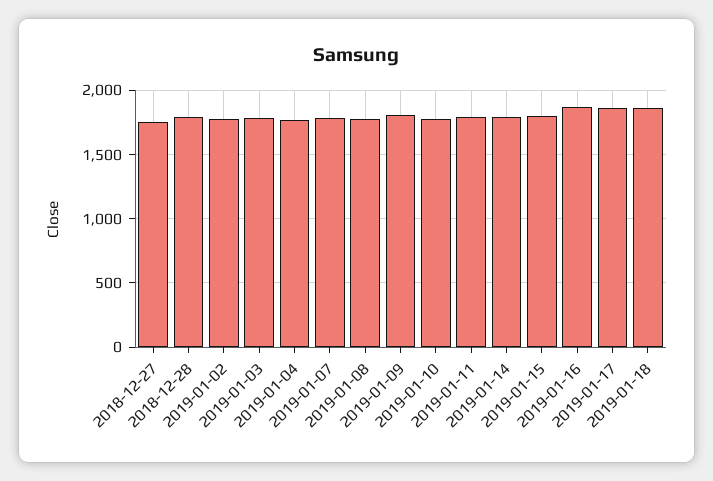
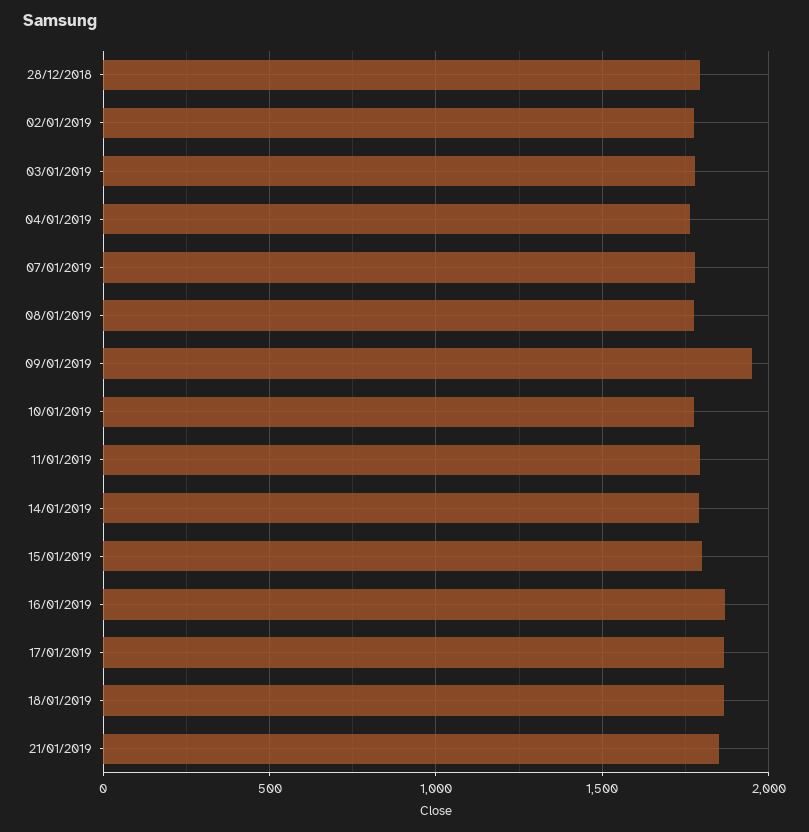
2018-12-27: 1750 -> none
2019-01-09: 1800 -> 1950
21/01/2019: none -> 1850

